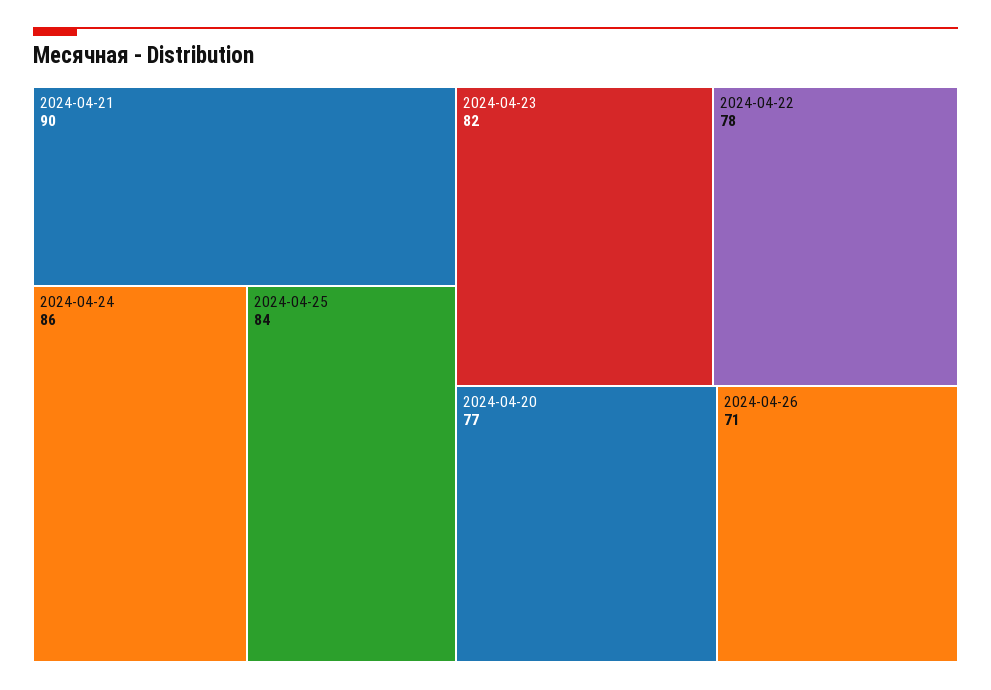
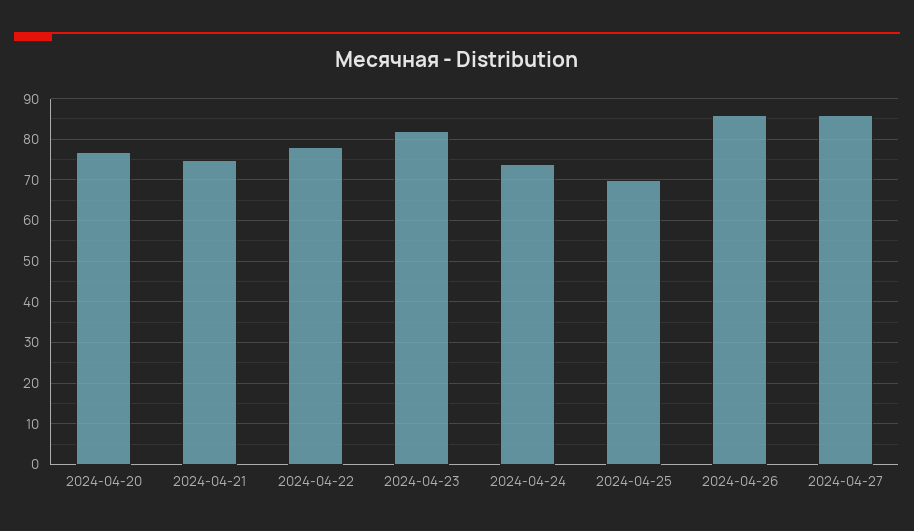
2024-04-21: 90 -> 75
2024-04-24: 86 -> 75
2024-04-25: 84 -> 70
2024-04-26: 71 -> 85
2024-04-27: none -> 85

